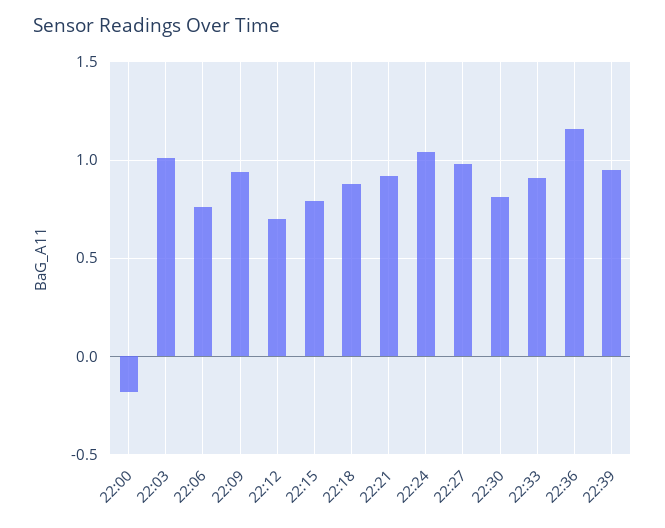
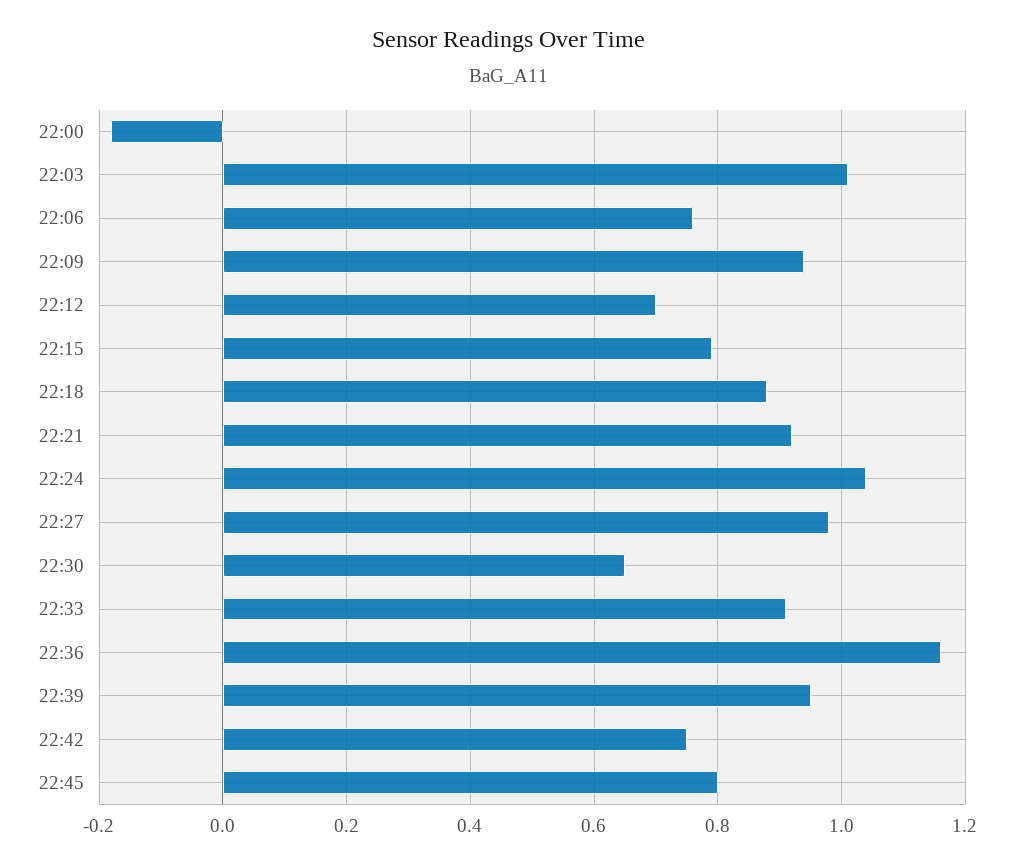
22:30: 0.8 -> 0.65
22:42: none -> 0.75
22:45: none -> 0.8

